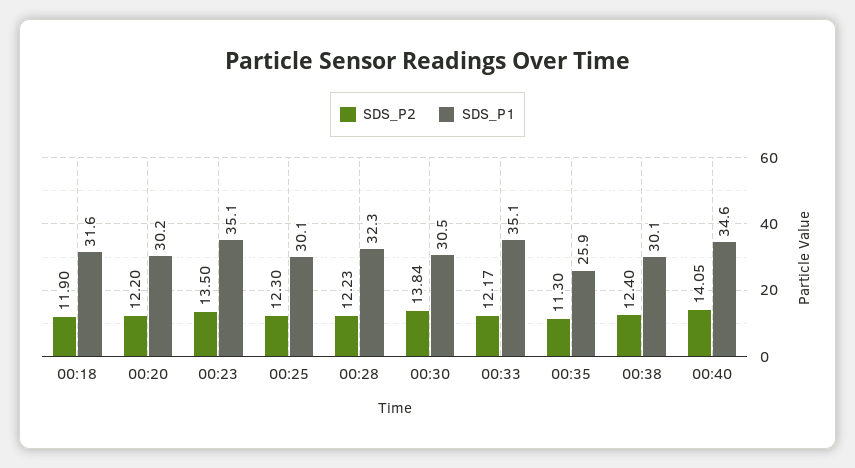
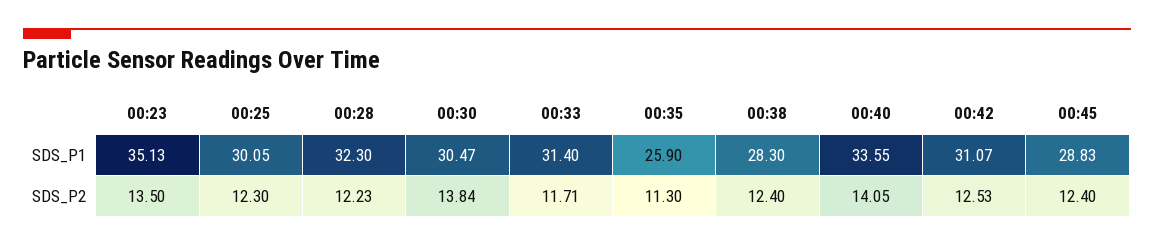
SDS_P2, 00:18: 11.9 -> none
SDS_P1, 00:18: 31.6 -> none
SDS_P2, 00:20: 12.2 -> none
SDS_P1, 00:20: 30.2 -> none
SDS_P2, 00:33: 12.17 -> 11.71
SDS_P1, 00:33: 35.1 -> 31.4
SDS_P1, 00:38: 30.1 -> 28.3
SDS_P1, 00:40: 34.6 -> 33.55
SDS_P1, 00:42: none -> 31.07
SDS_P1, 00:45: none -> 28.83
SDS_P2, 00:42: none -> 12.53
SDS_P2, 00:45: none -> 12.4

